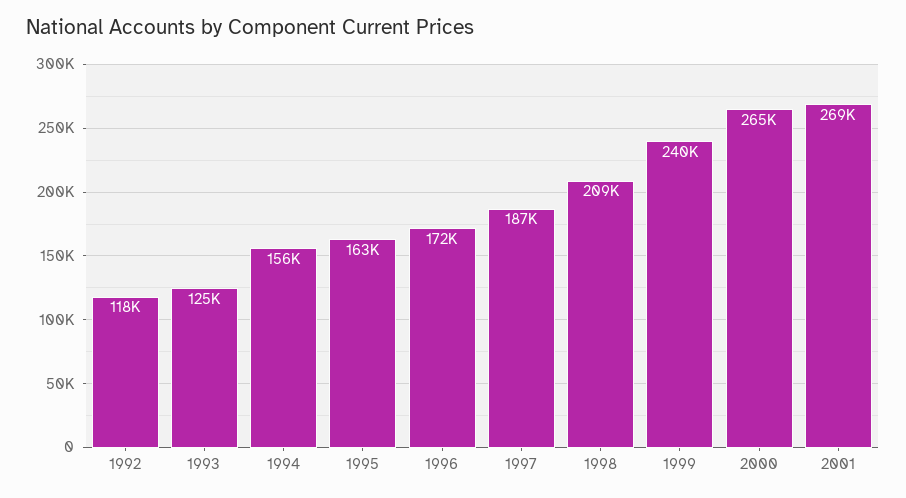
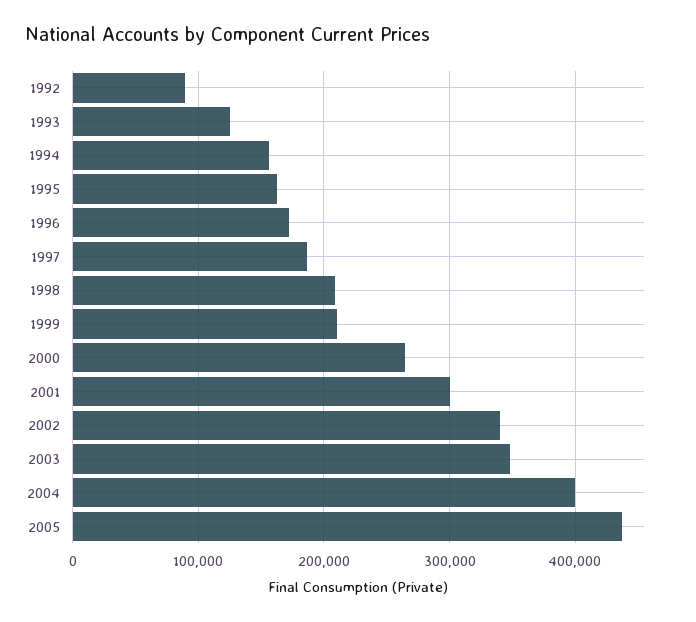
1992: 118000 -> 90000
1999: 240000 -> 210000
2001: 269000 -> 300000
2002: none -> 340000
2003: none -> 350000
2004: none -> 400000
2005: none -> 440000

